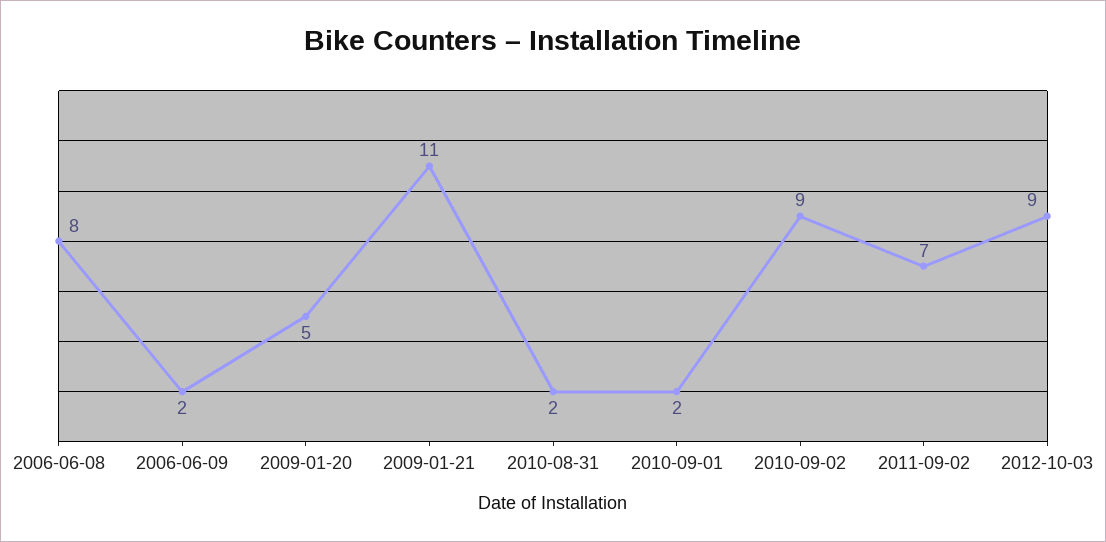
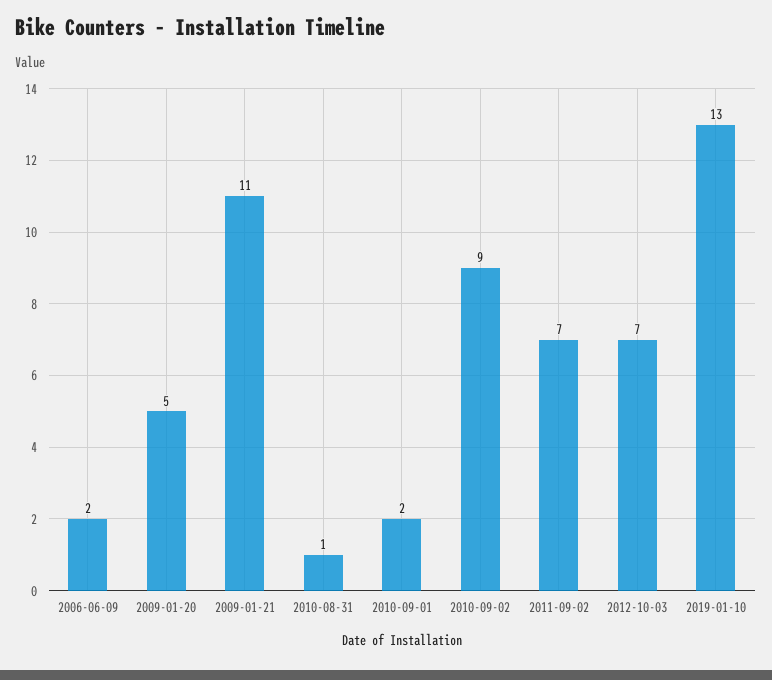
2006-06-08: 8 -> none
2010-08-31: 2 -> 1
2012-10-03: 9 -> 7
2019-01-10: none -> 13

